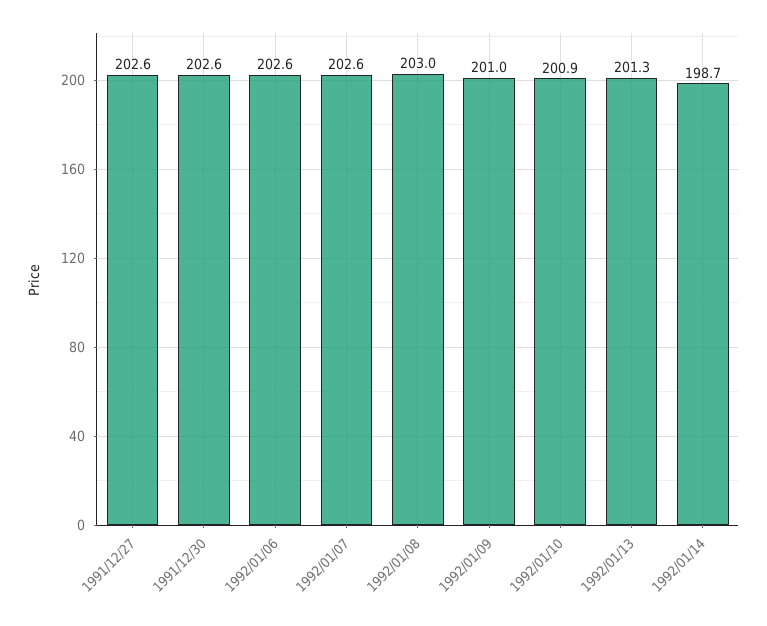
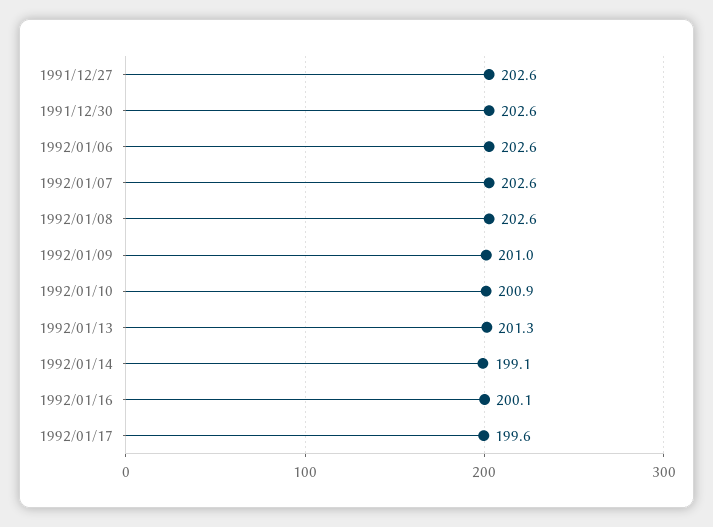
1992/01/08: 203 -> 202.6
1992/01/14: 198.7 -> 199.1
1992/01/16: none -> 200.1
1992/01/17: none -> 199.6

